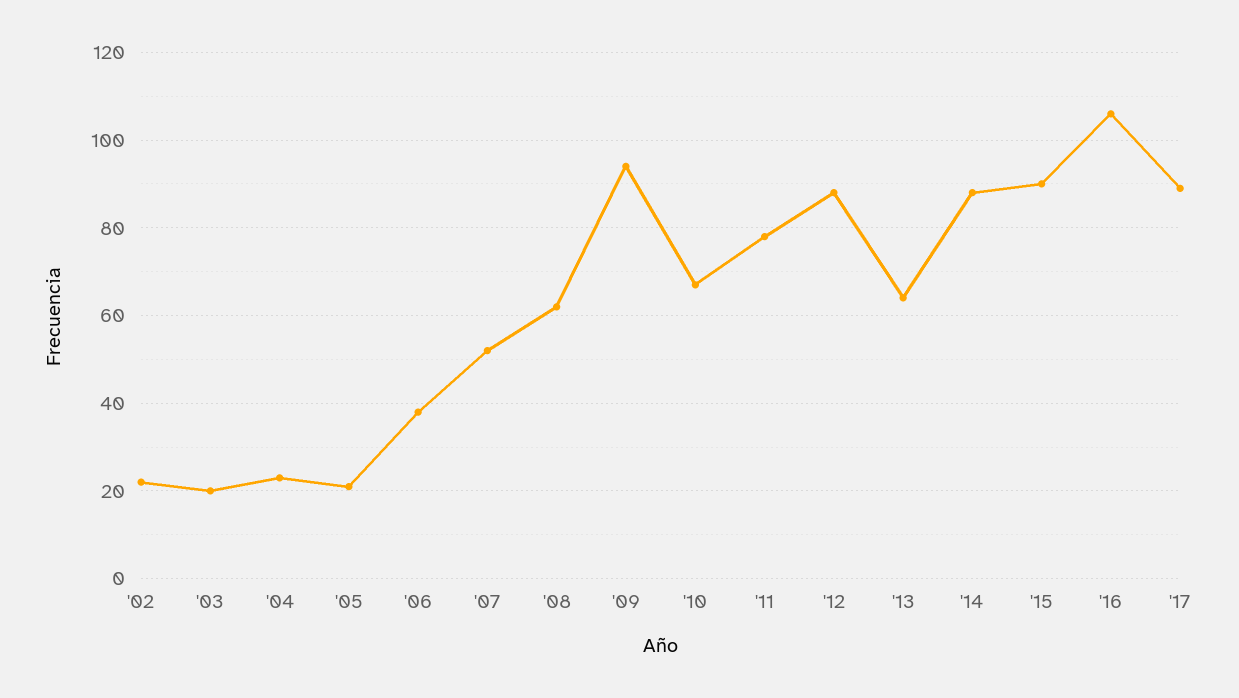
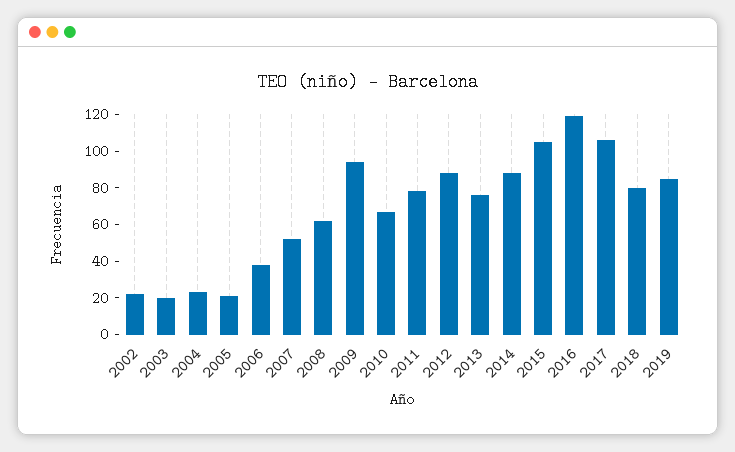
'13: 65 -> 75
'15: 90 -> 105
'16: 105 -> 120
'17: 90 -> 105
2018: none -> 80
2019: none -> 85

